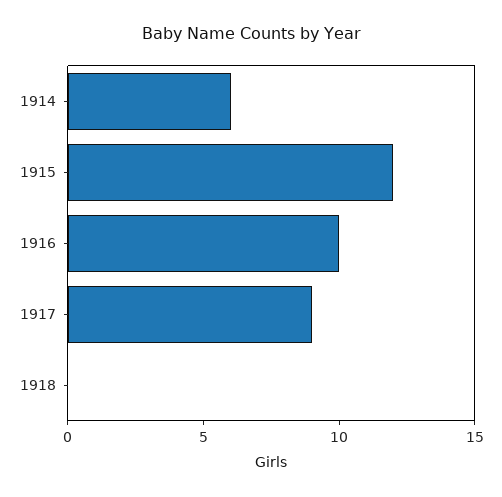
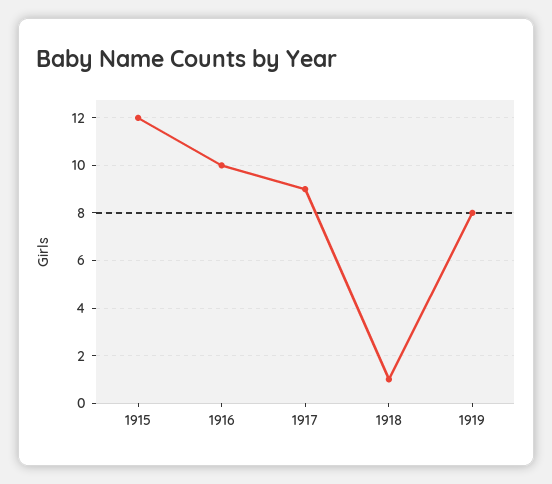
1914: 6 -> none
1918: 0 -> 1
1919: none -> 8

